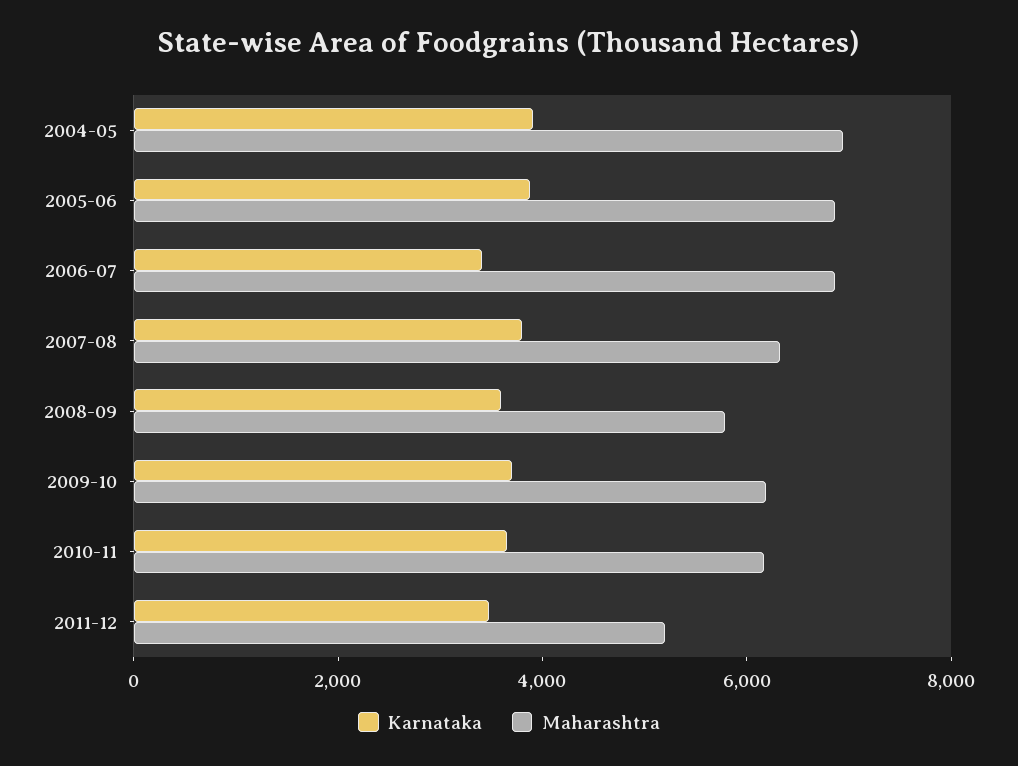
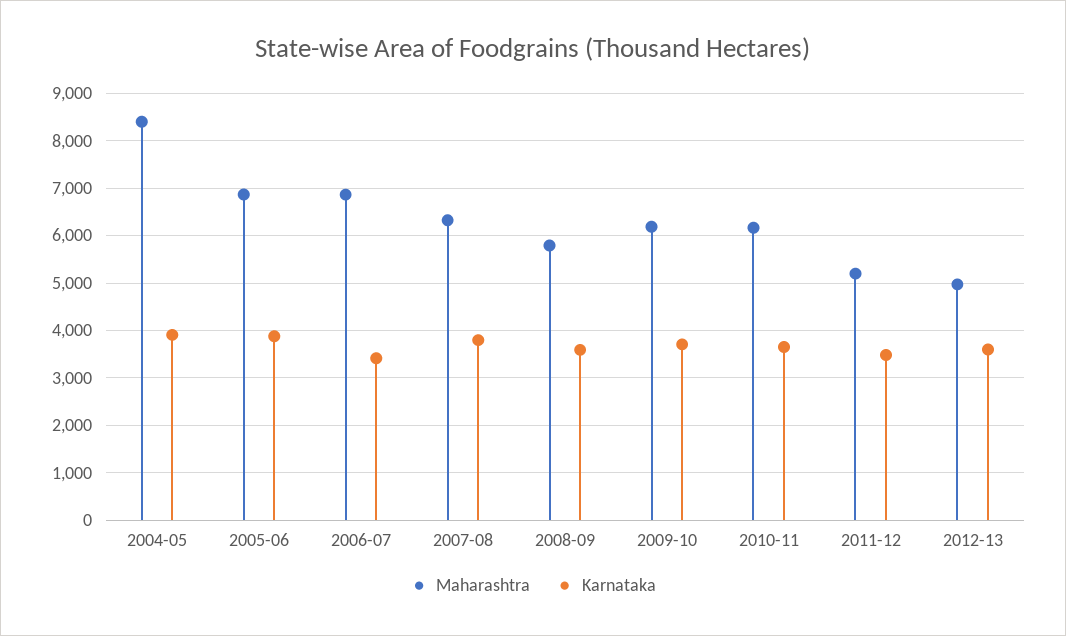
Maharashtra, 2004-05: 7000 -> 8400
Maharashtra, 2012-13: none -> 5000
Karnataka, 2012-13: none -> 3600

